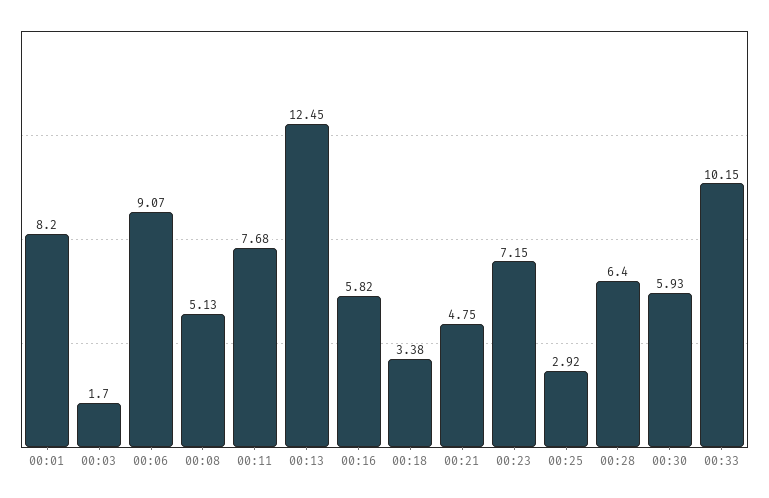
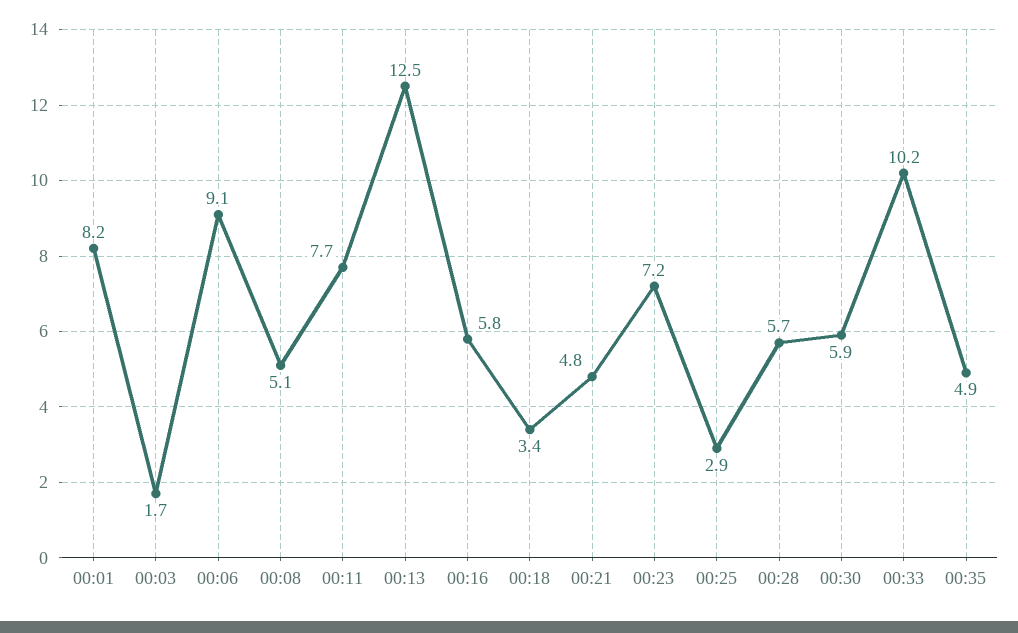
00:28: 6.4 -> 5.7
00:35: none -> 4.9

